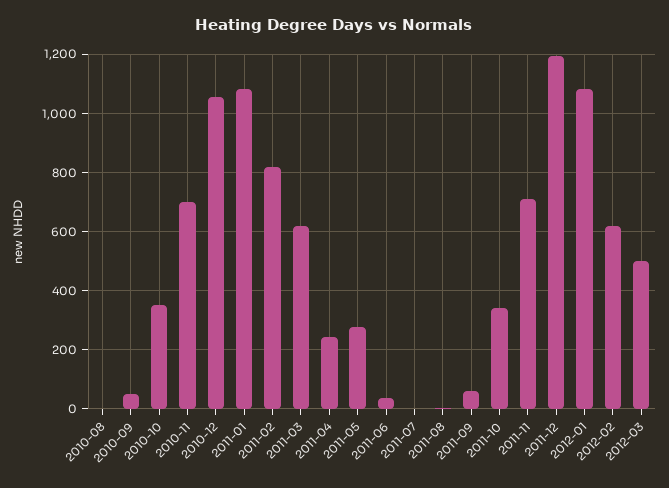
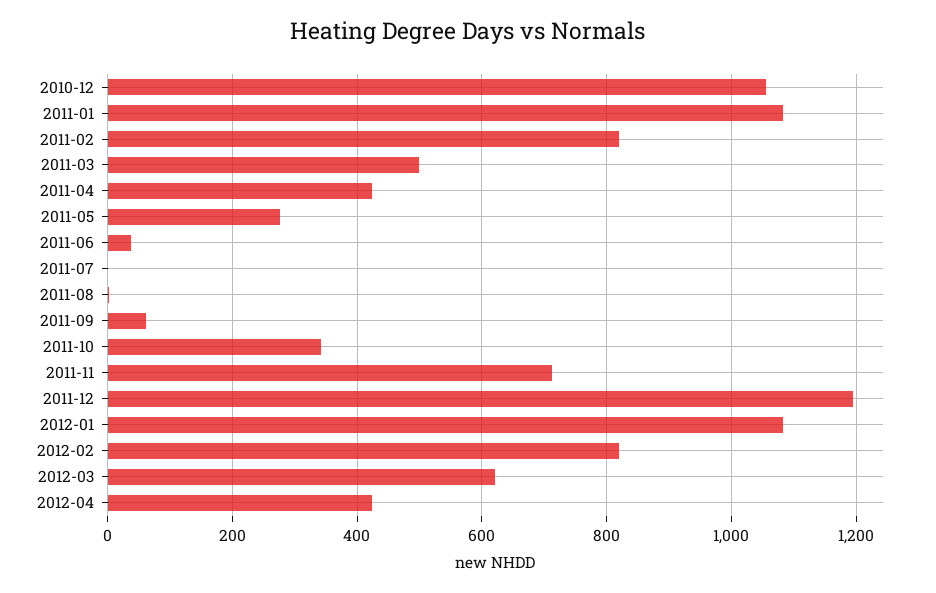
2010-08: 0 -> none
2010-09: 50 -> none
2010-10: 350 -> none
2010-11: 700 -> none
2011-03: 625 -> 500
2011-04: 250 -> 420
2012-02: 625 -> 820
2012-03: 500 -> 620
2012-04: none -> 420

